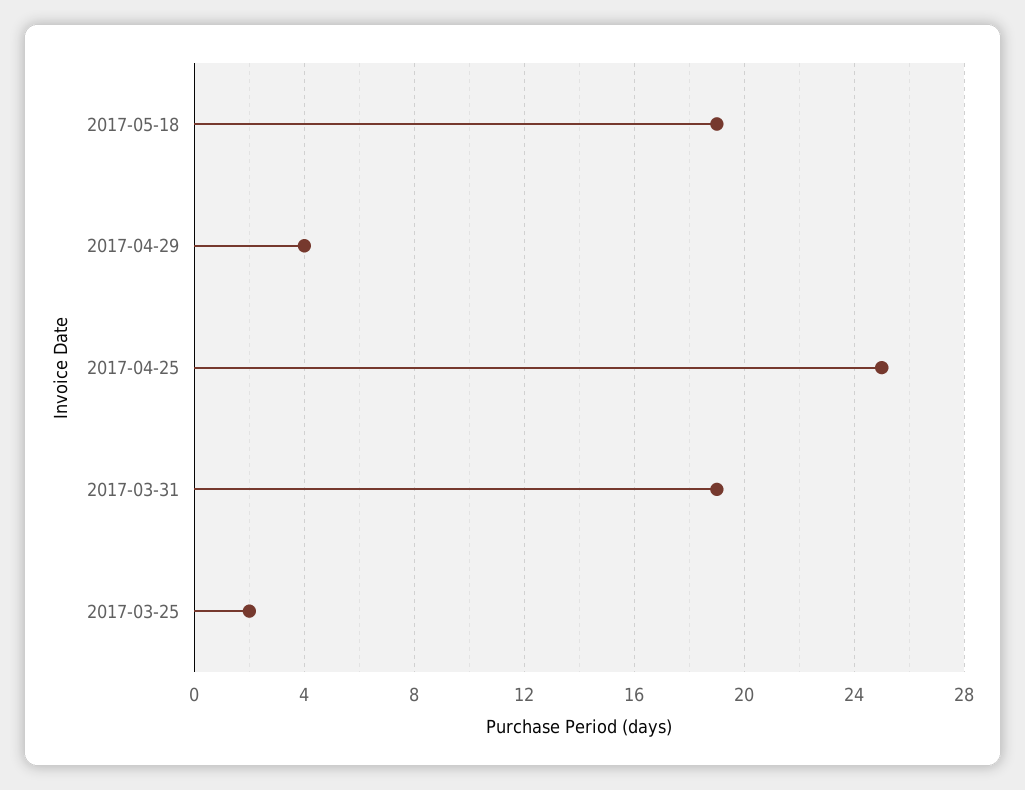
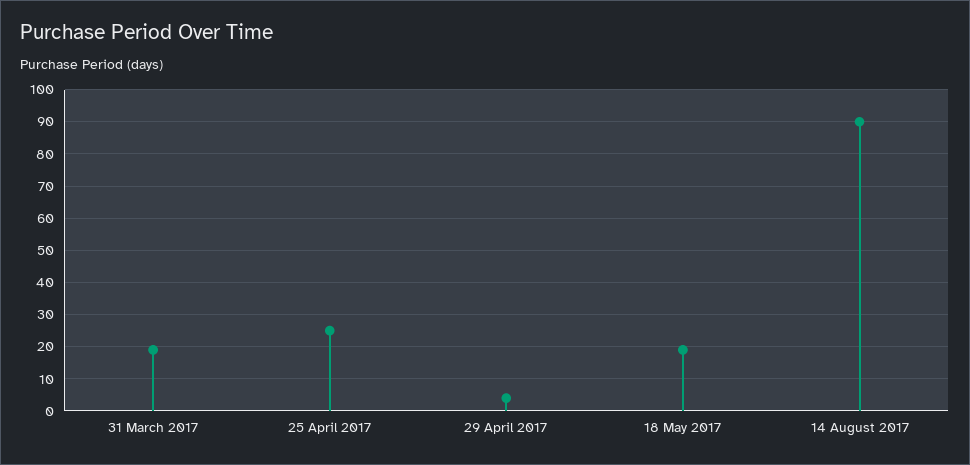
2017-03-25: 2 -> none
14 August 2017: none -> 90

